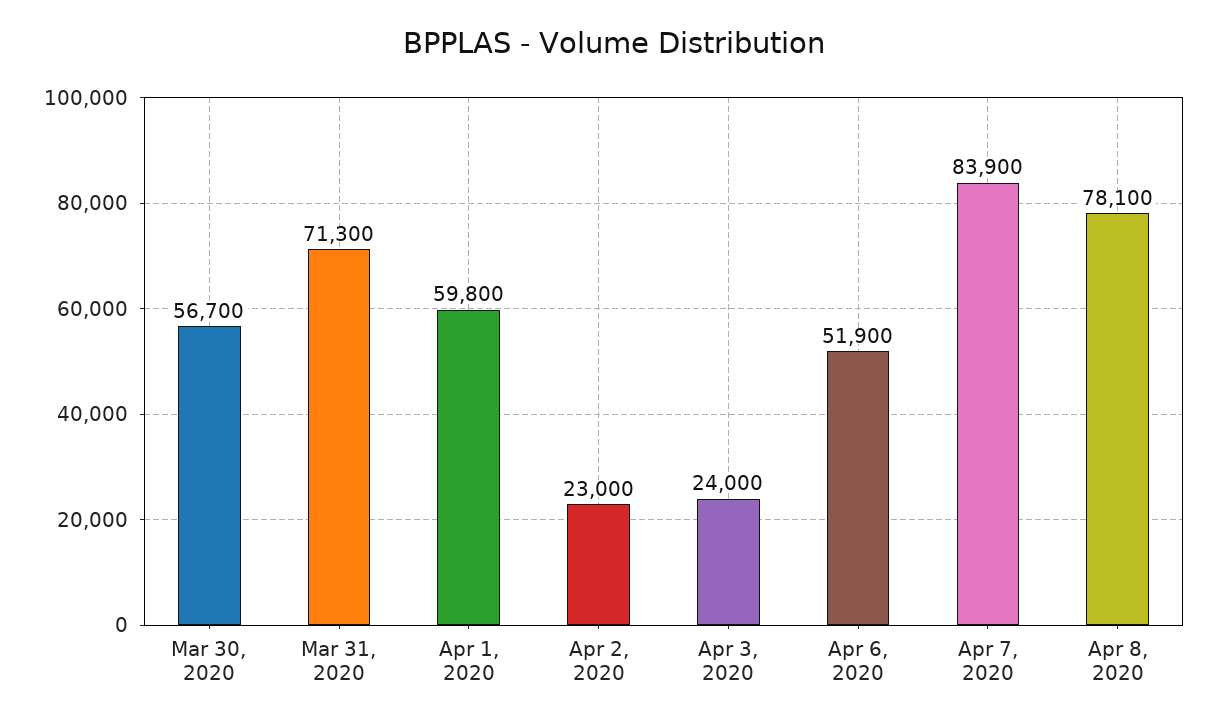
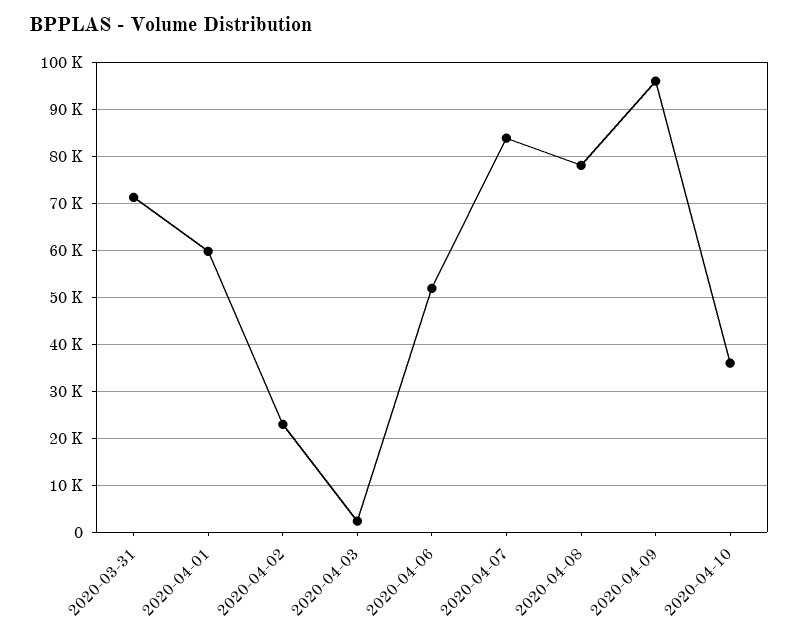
Mar 30, 2020: 56700 -> none
Apr 3, 2020: 24000 -> 2000
2020-04-09: none -> 96000
2020-04-10: none -> 36000

